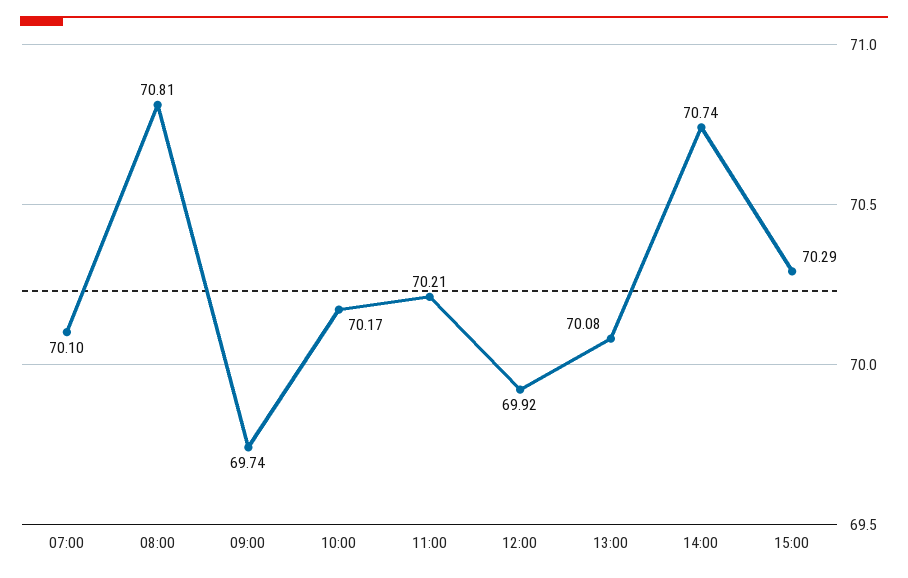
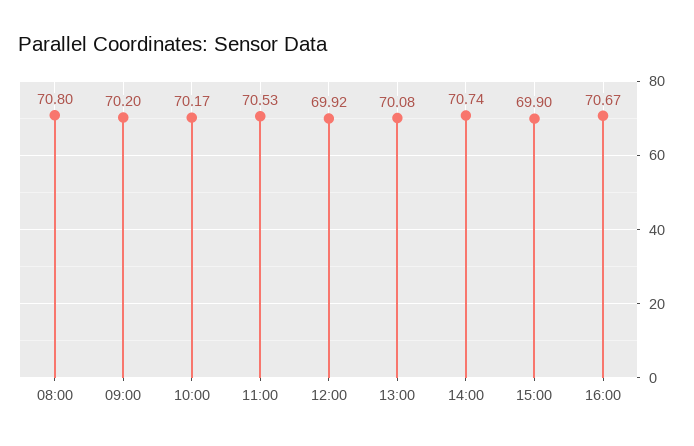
07:00: 70.1 -> none
08:00: 70.81 -> 70.8
09:00: 69.74 -> 70.2
11:00: 70.21 -> 70.53
15:00: 70.29 -> 69.9
16:00: none -> 70.67

